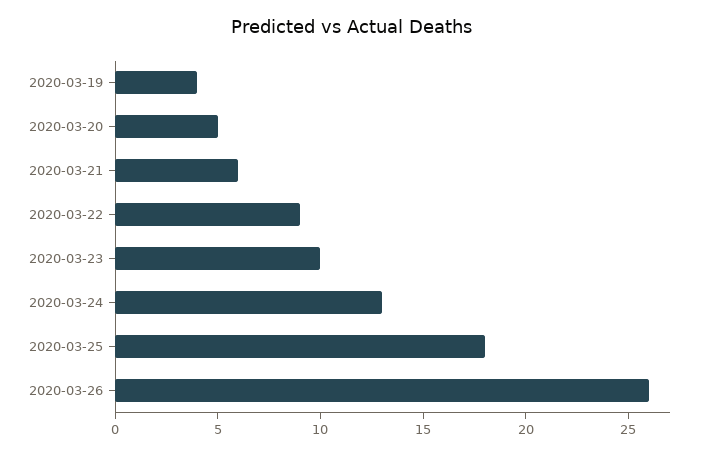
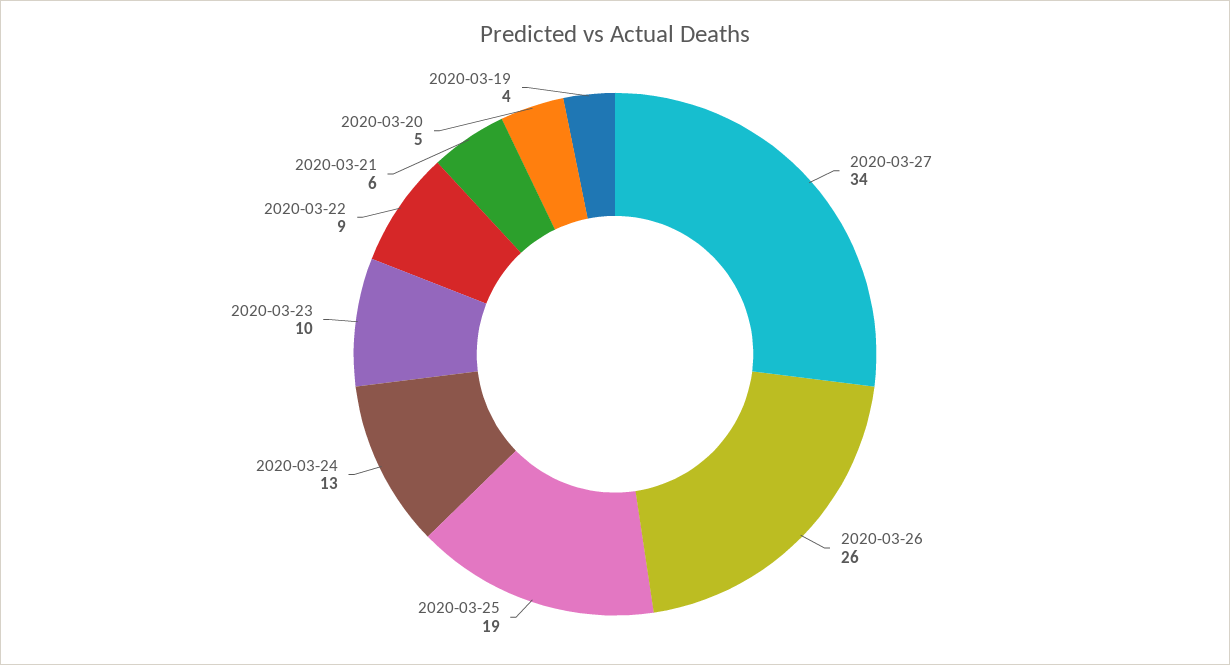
2020-03-25: 18 -> 19
2020-03-27: none -> 34

